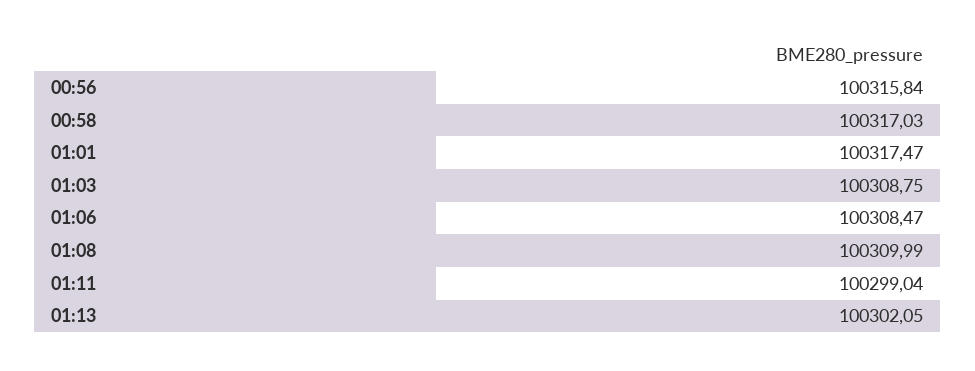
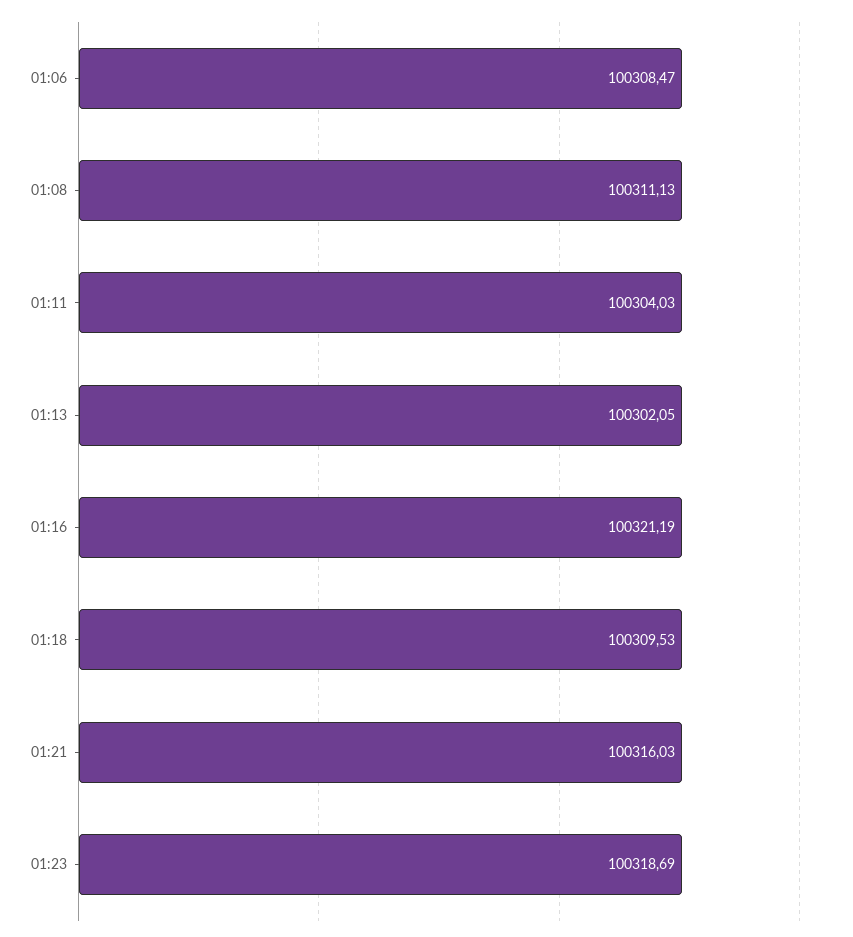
00:56: 100315.84 -> none
00:58: 100317.03 -> none
01:01: 100317.47 -> none
01:03: 100308.75 -> none
01:08: 100309.99 -> 100311.13
01:11: 100299.04 -> 100304.03
01:16: none -> 100321.19
01:18: none -> 100309.53
01:21: none -> 100316.03
01:23: none -> 100318.69

